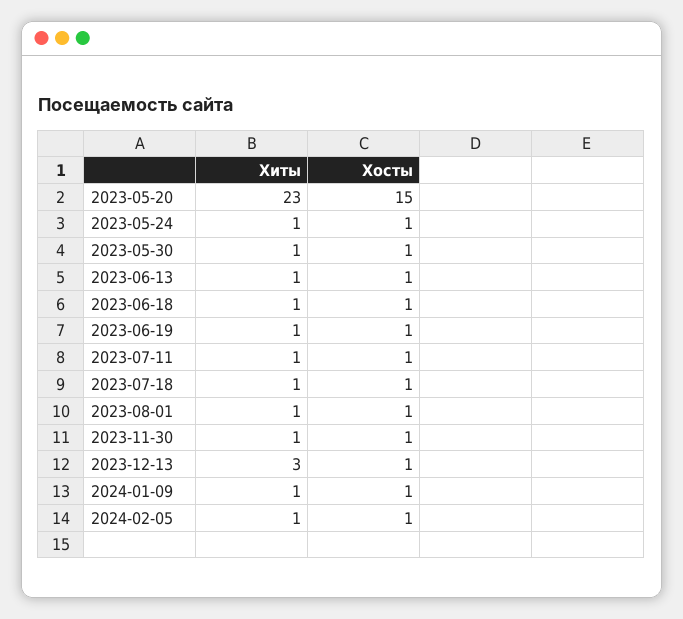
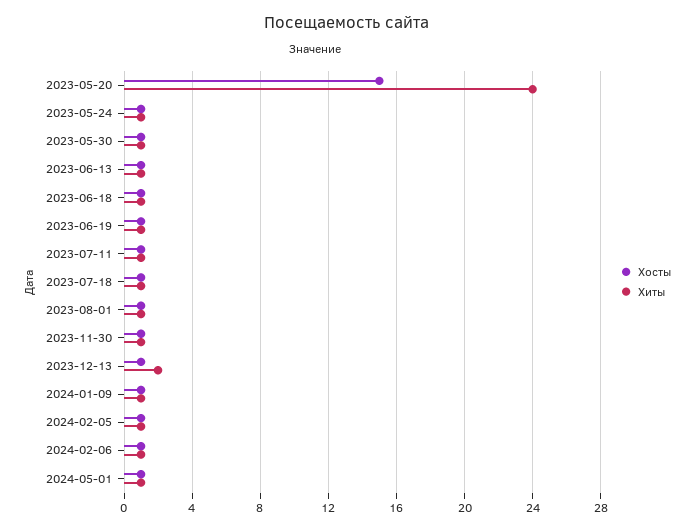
Хиты, 2023-05-20: 23 -> 24
Хиты, 2023-12-13: 3 -> 2
Хосты, 2024-02-06: none -> 1
Хиты, 2024-02-06: none -> 1
Хосты, 2024-05-01: none -> 1
Хиты, 2024-05-01: none -> 1

